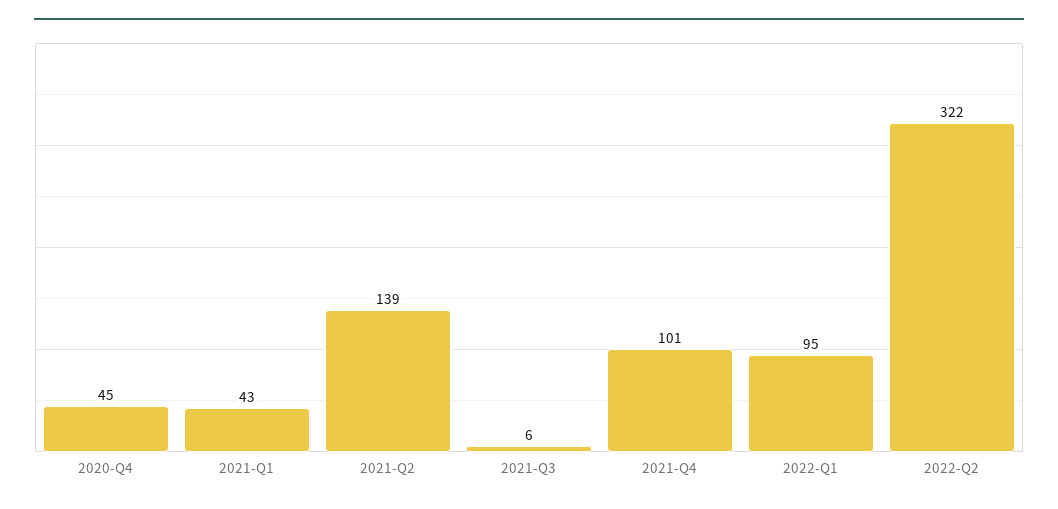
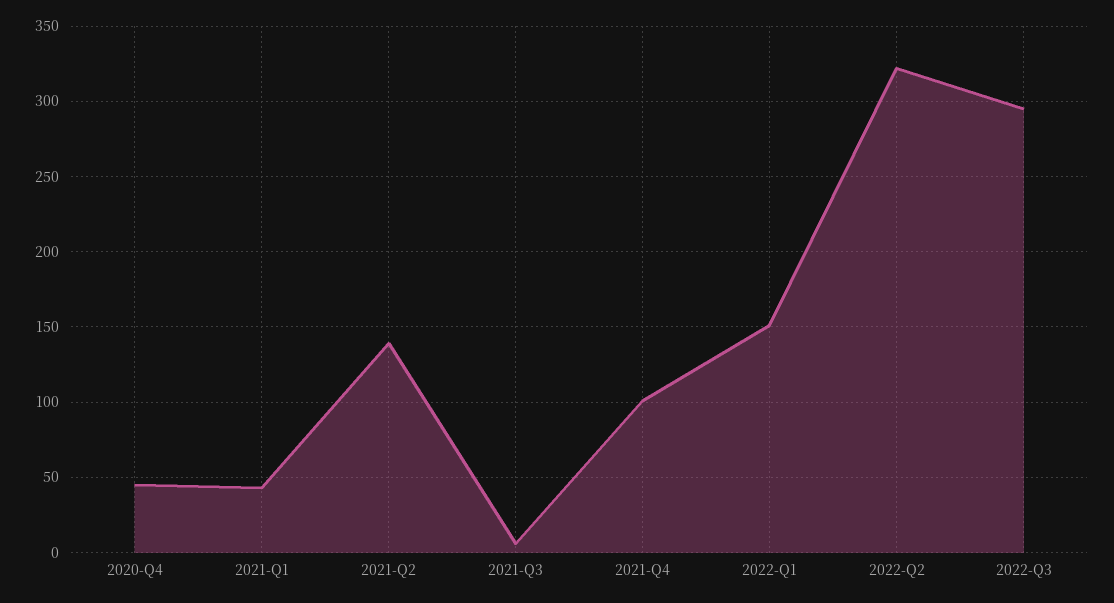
2022-Q1: 95 -> 150
2022-Q3: none -> 295

